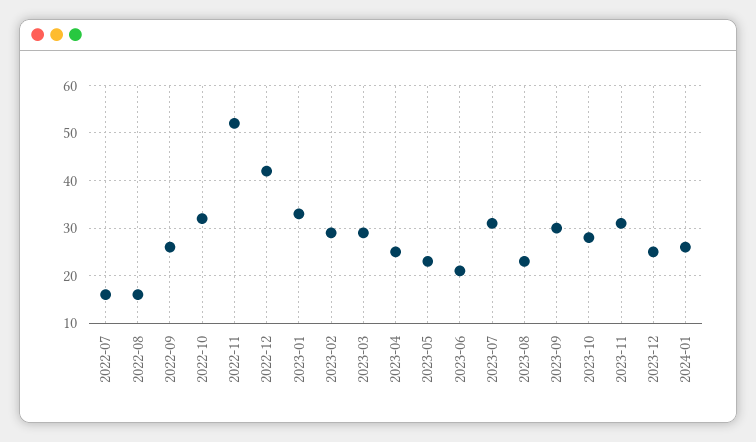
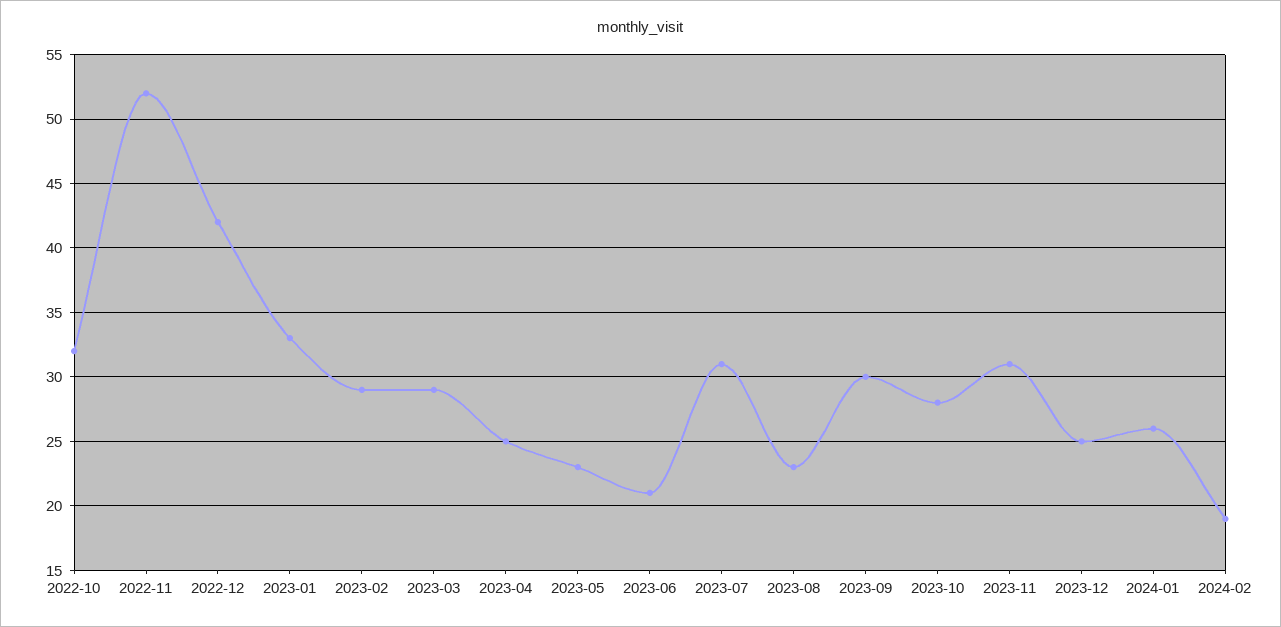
2022-07: 15 -> none
2022-08: 15 -> none
2022-09: 25 -> none
2024-02: none -> 19

